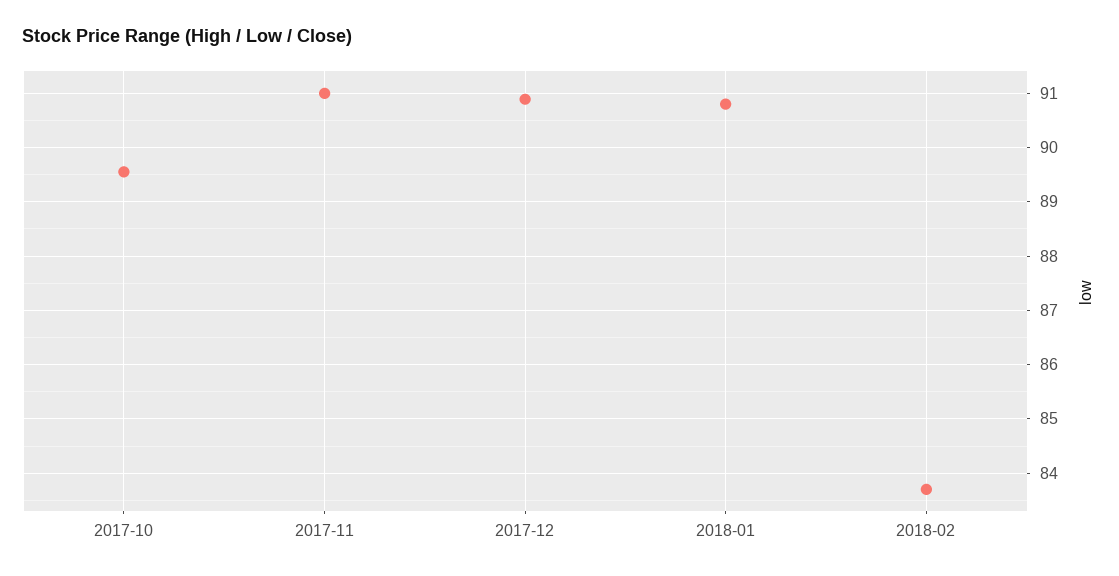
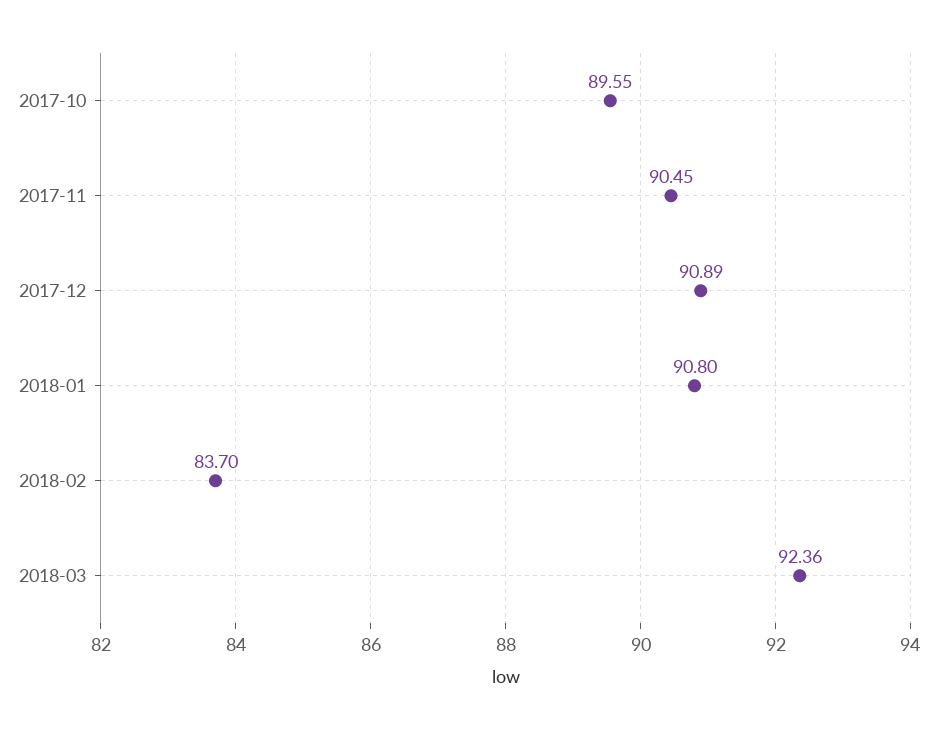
2017-11: 91 -> 90.45
2018-03: none -> 92.36

